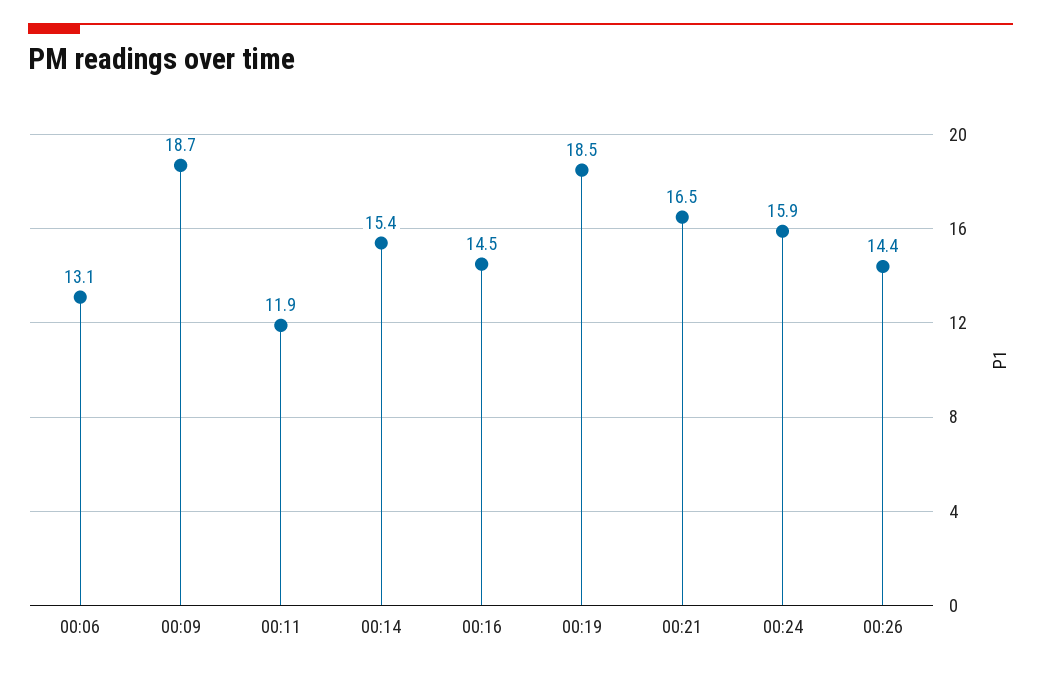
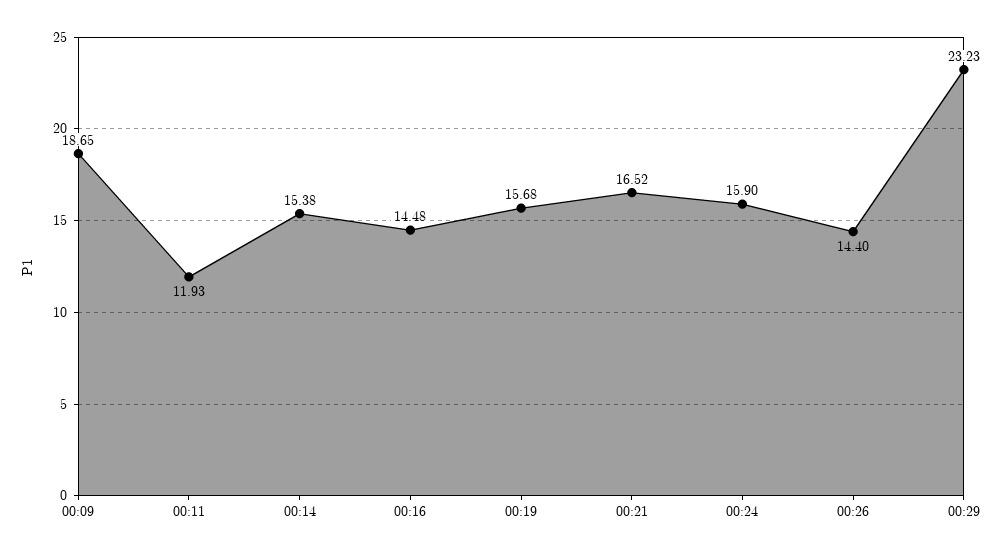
00:06: 13.1 -> none
00:19: 18.5 -> 15.68
00:29: none -> 23.23

